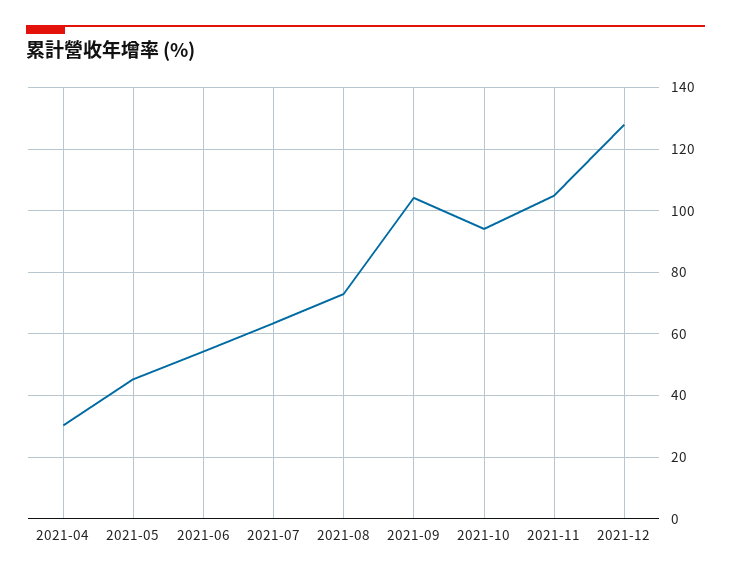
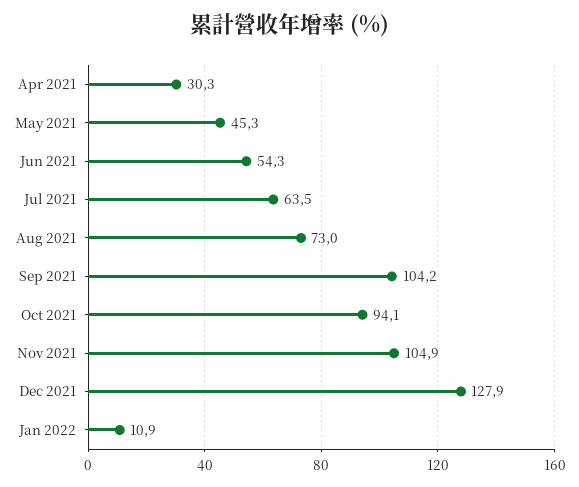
Jan 2022: none -> 10.9

